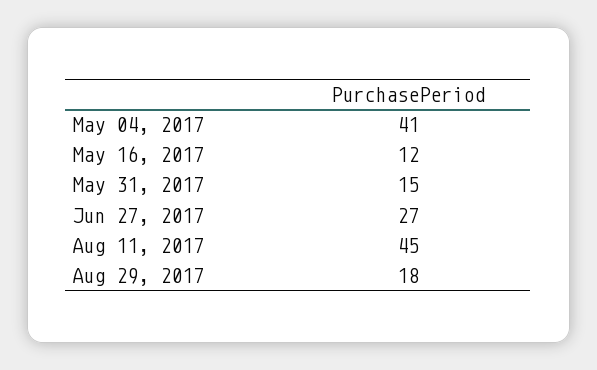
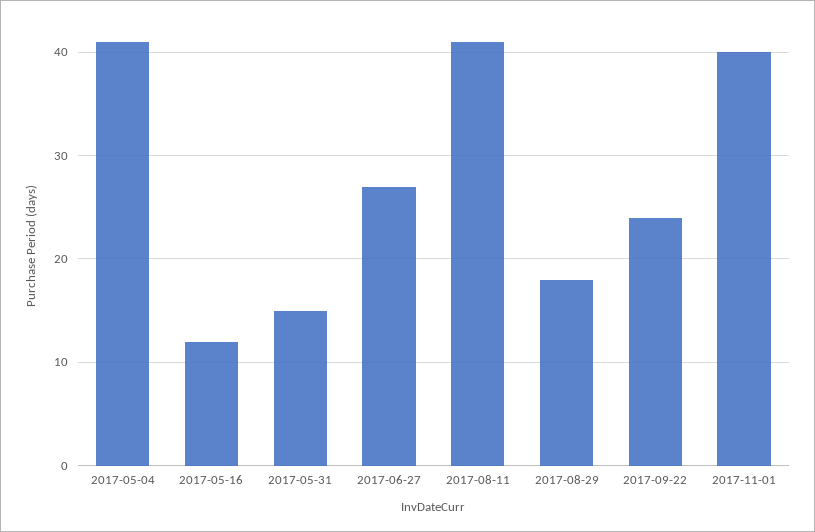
Aug 11, 2017: 45 -> 41
2017-09-22: none -> 24
2017-11-01: none -> 40

